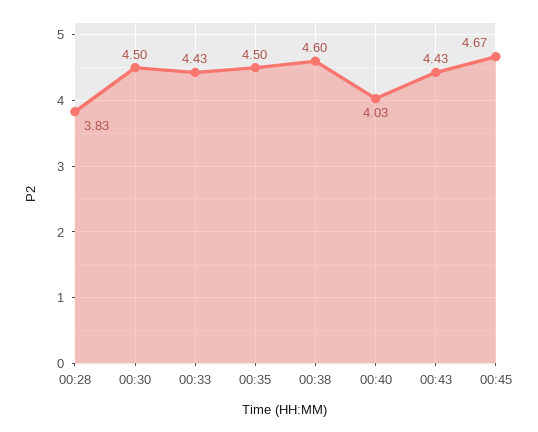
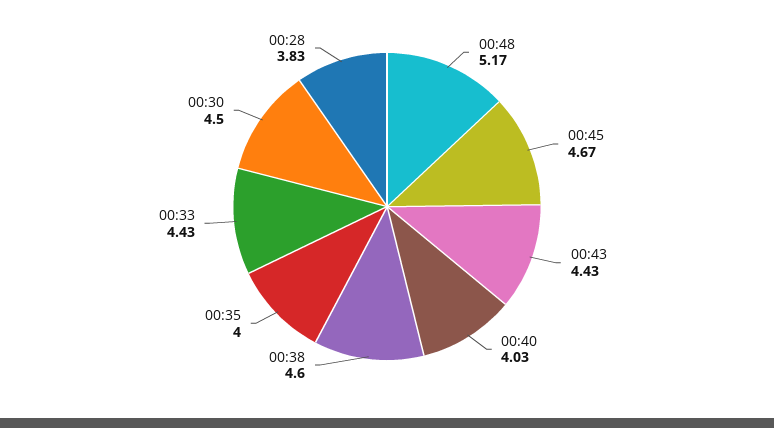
00:35: 4.5 -> 4
00:48: none -> 5.17

